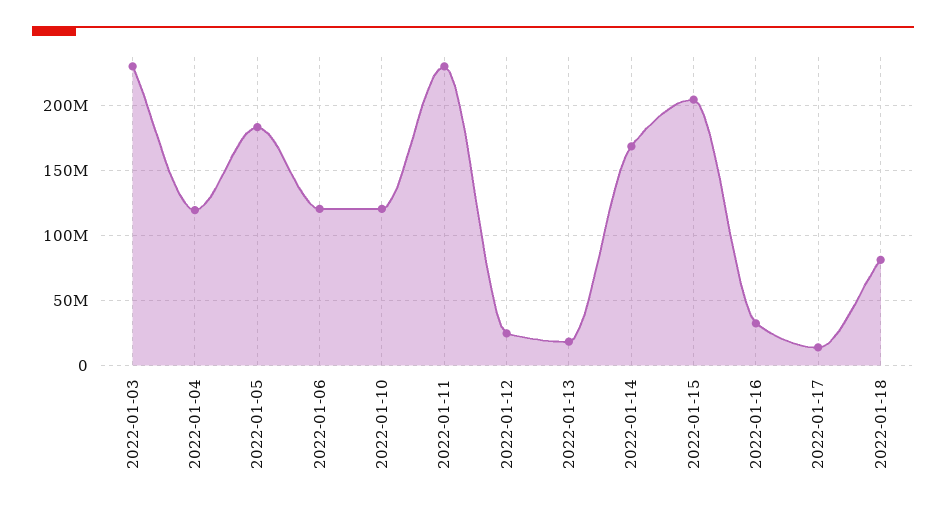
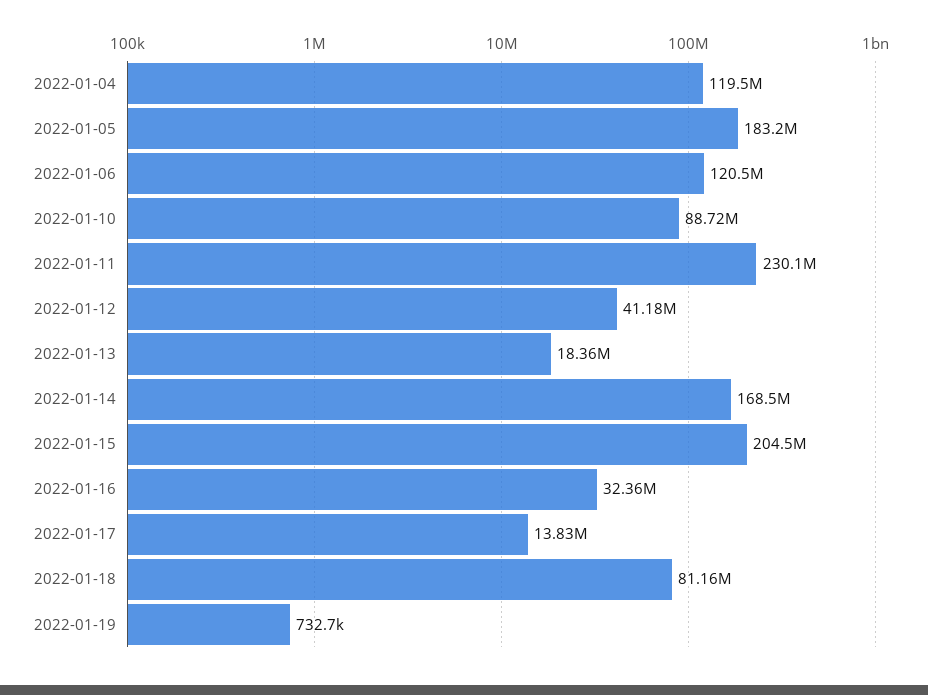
2022-01-03: 230000000 -> none
2022-01-10: 120000000 -> 88720000
2022-01-12: 25000000 -> 41180000
2022-01-19: none -> 732700

